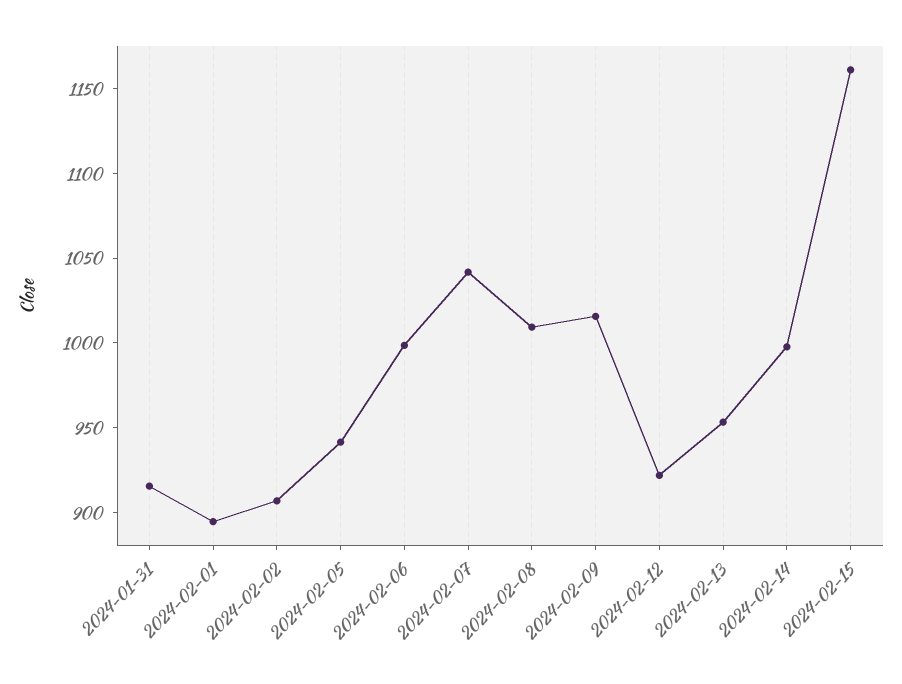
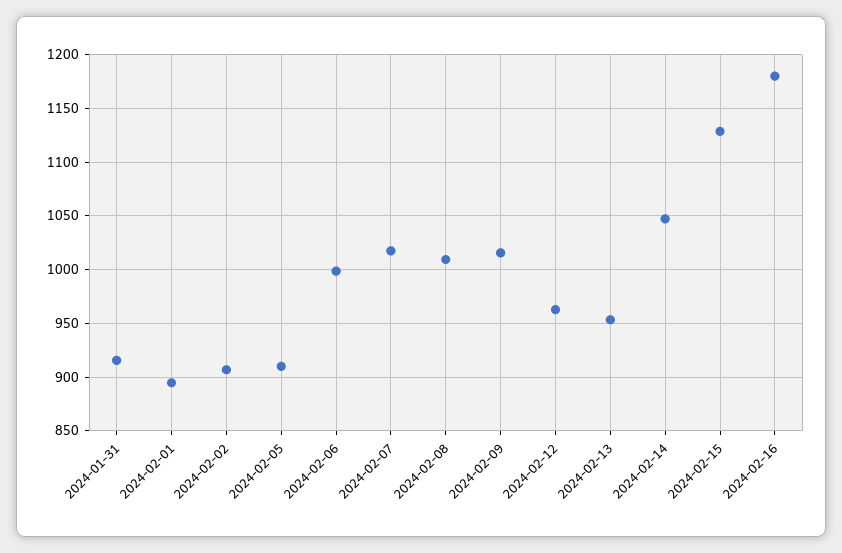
2024-02-05: 940 -> 910
2024-02-07: 1040 -> 1020
2024-02-12: 920 -> 960
2024-02-14: 1000 -> 1050
2024-02-15: 1160 -> 1130
2024-02-16: none -> 1180

